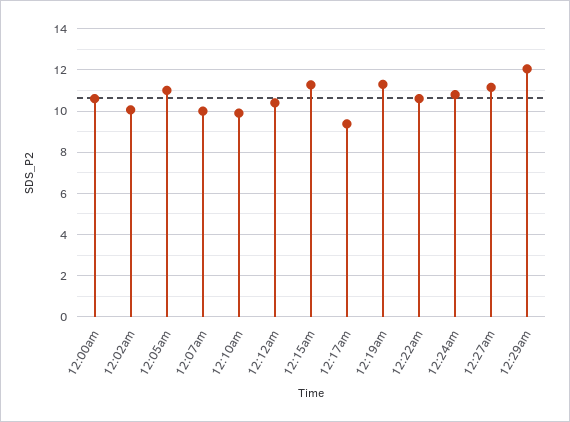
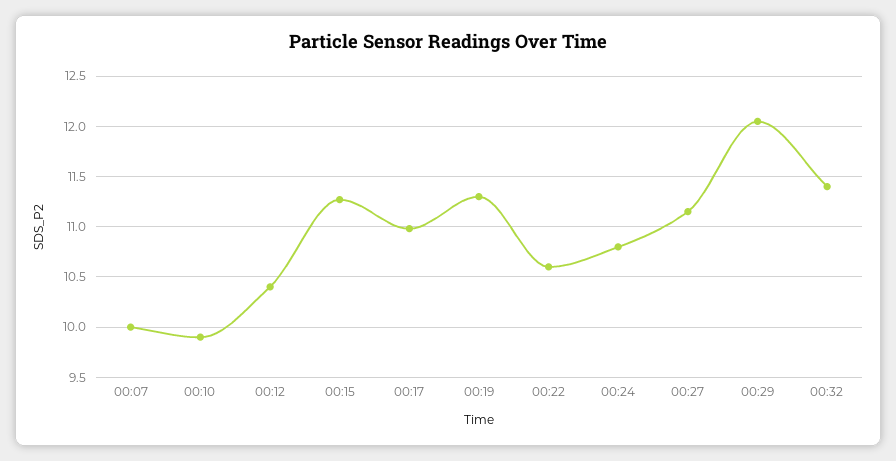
12:00am: 10.5 -> none
12:02am: 10 -> none
12:05am: 11 -> none
12:17am: 9.5 -> 11
00:32: none -> 11.4

